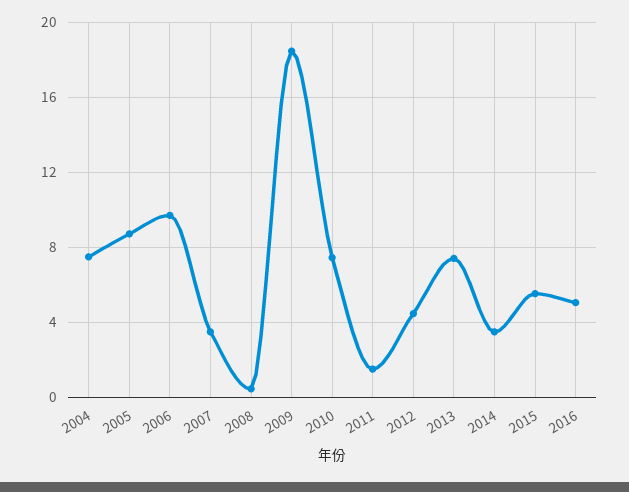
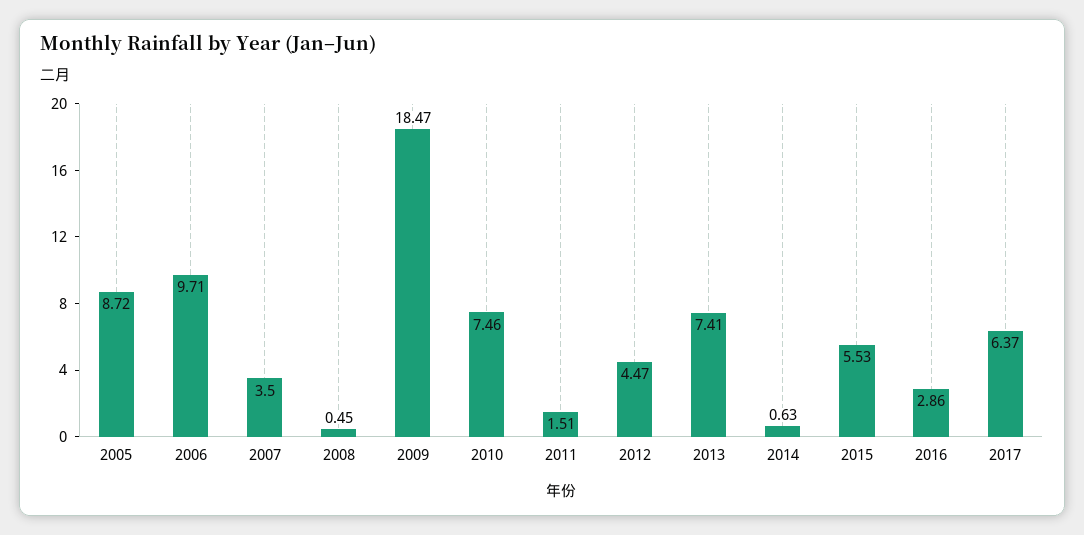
2004: 7.5 -> none
2014: 3.5 -> 0.63
2016: 5 -> 2.86
2017: none -> 6.37

